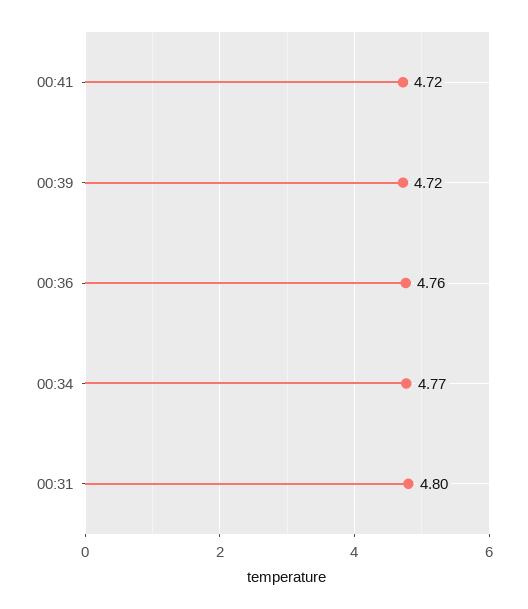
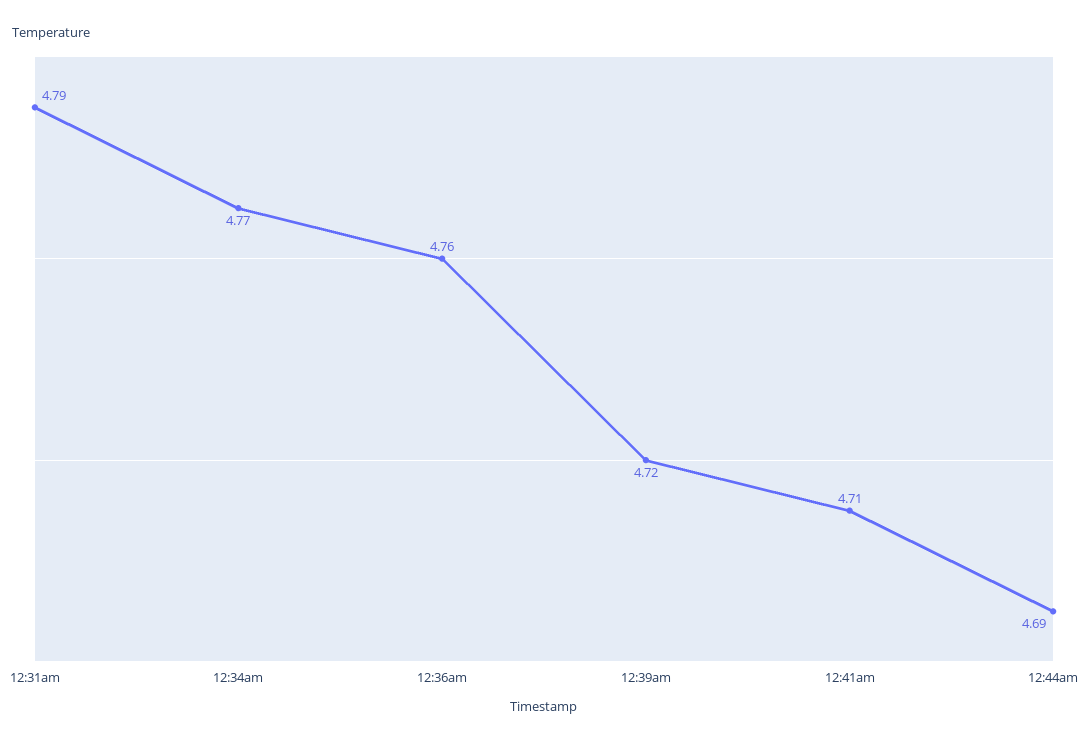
00:41: 4.72 -> 4.71
00:31: 4.8 -> 4.79
12:44am: none -> 4.69

